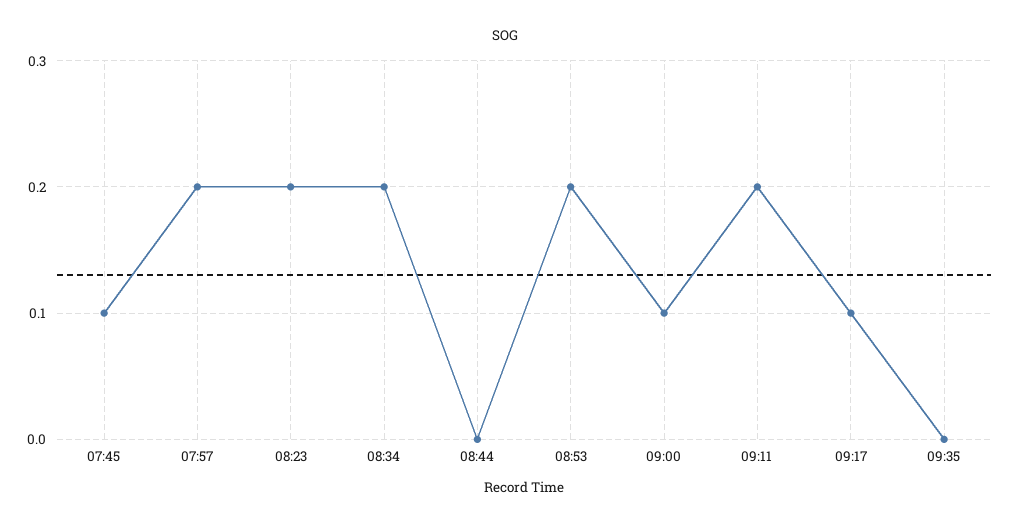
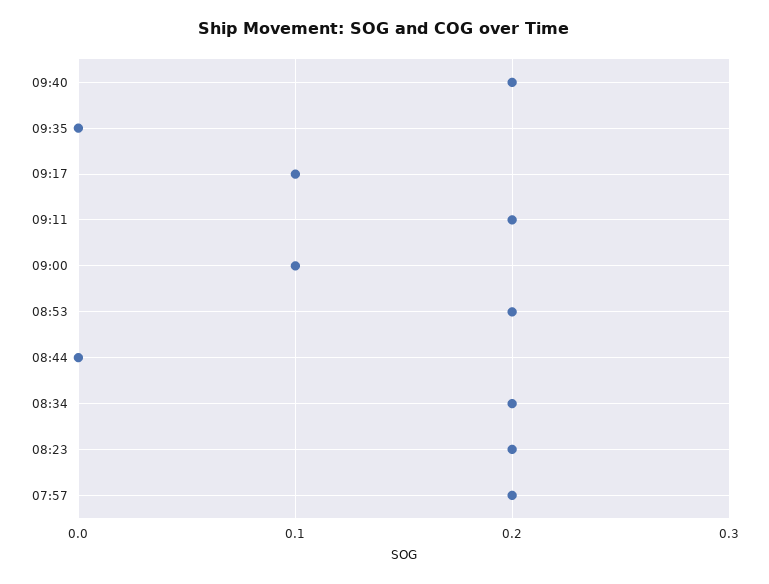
07:45: 0.1 -> none
09:40: none -> 0.2

